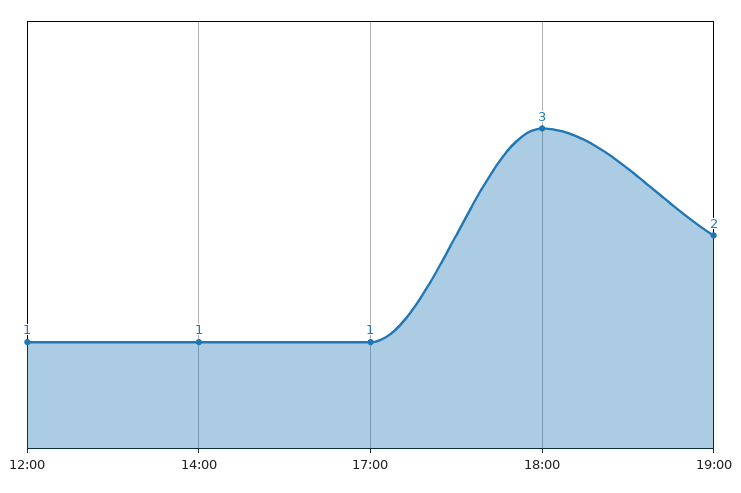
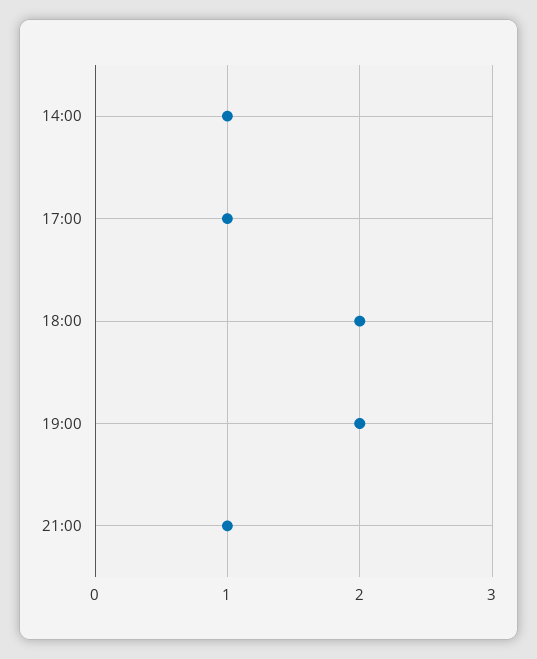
12:00: 1 -> none
18:00: 3 -> 2
21:00: none -> 1

